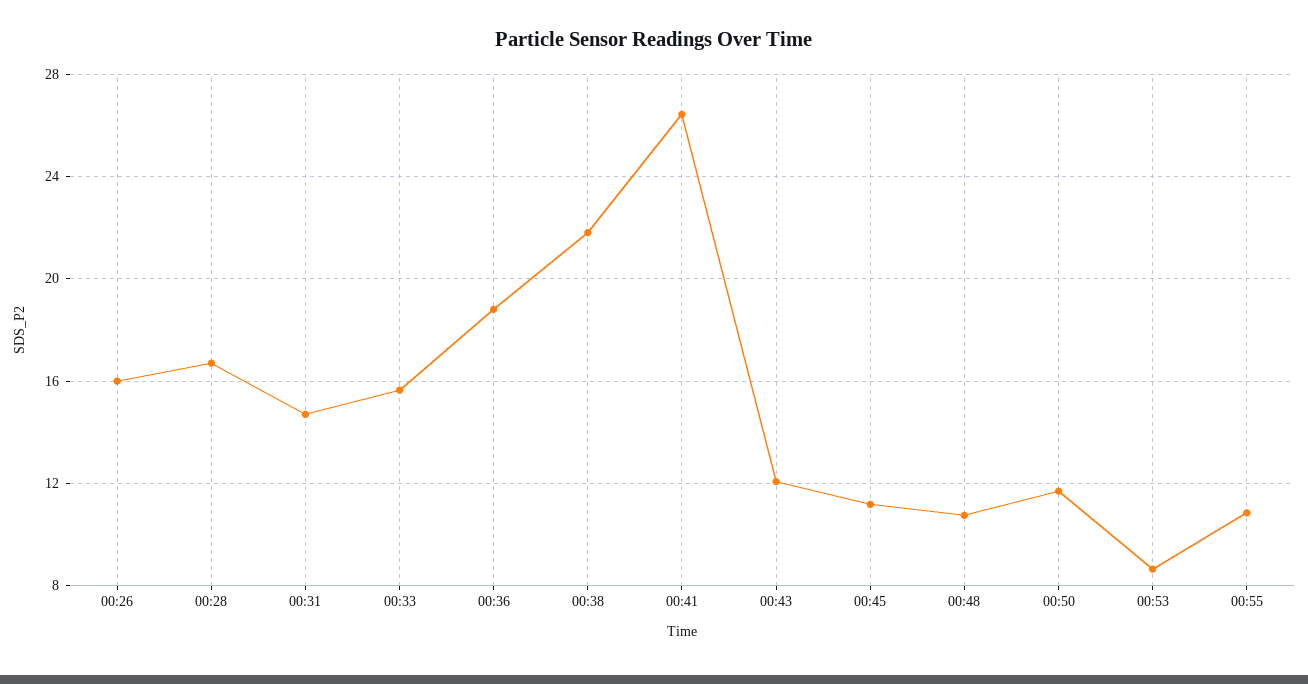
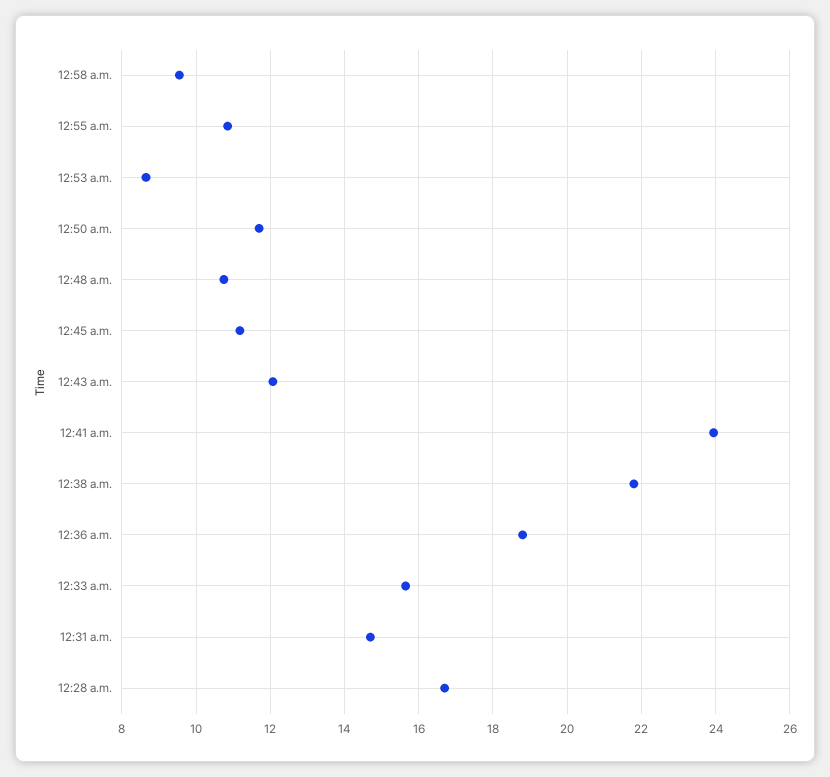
00:26: 16 -> none
00:41: 26.5 -> 24
12:58 a.m.: none -> 9.6

